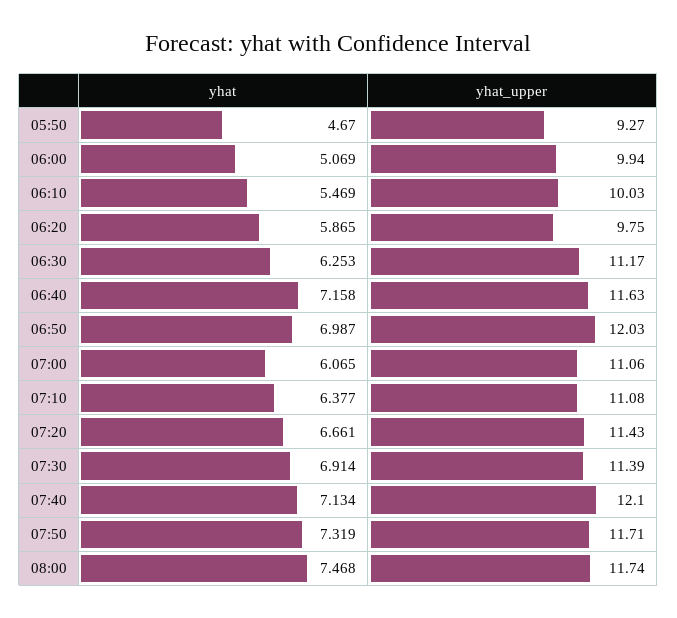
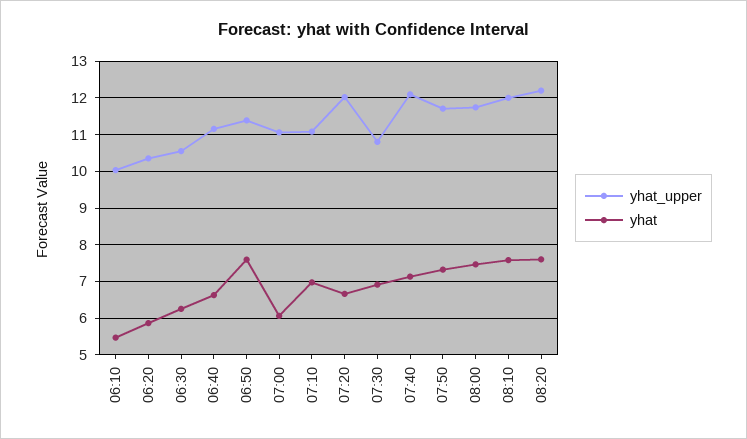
yhat, 05:50: 4.67 -> none
yhat_upper, 05:50: 9.27 -> none
yhat, 06:00: 5.069 -> none
yhat_upper, 06:00: 9.94 -> none
yhat_upper, 06:20: 9.75 -> 10.4
yhat_upper, 06:30: 11.17 -> 10.6
yhat, 06:40: 7.158 -> 6.6
yhat_upper, 06:40: 11.63 -> 11.2
yhat, 06:50: 6.987 -> 7.6
yhat_upper, 06:50: 12.03 -> 11.4
yhat, 07:10: 6.377 -> 7
yhat_upper, 07:20: 11.43 -> 12
yhat_upper, 07:30: 11.39 -> 10.8
yhat_upper, 08:10: none -> 12
yhat, 08:10: none -> 7.6
yhat_upper, 08:20: none -> 12.2
yhat, 08:20: none -> 7.6

